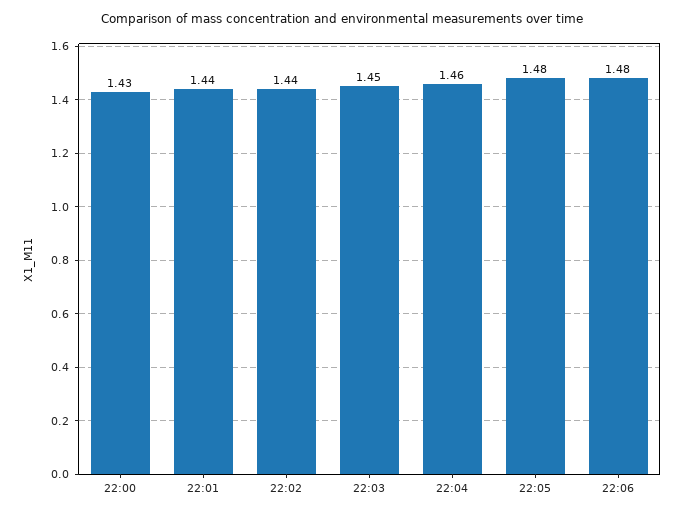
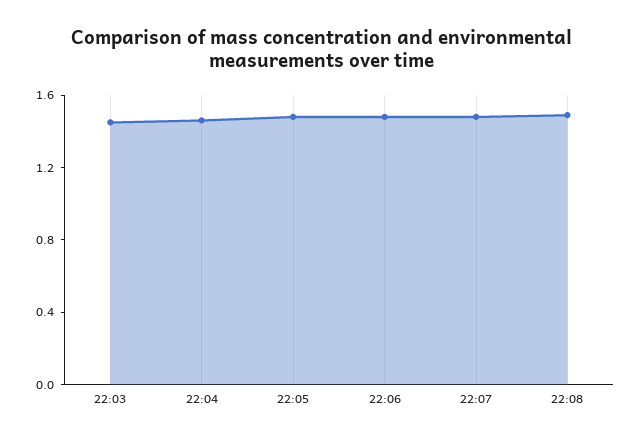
22:00: 1.43 -> none
22:01: 1.44 -> none
22:02: 1.44 -> none
22:07: none -> 1.5
22:08: none -> 1.5

